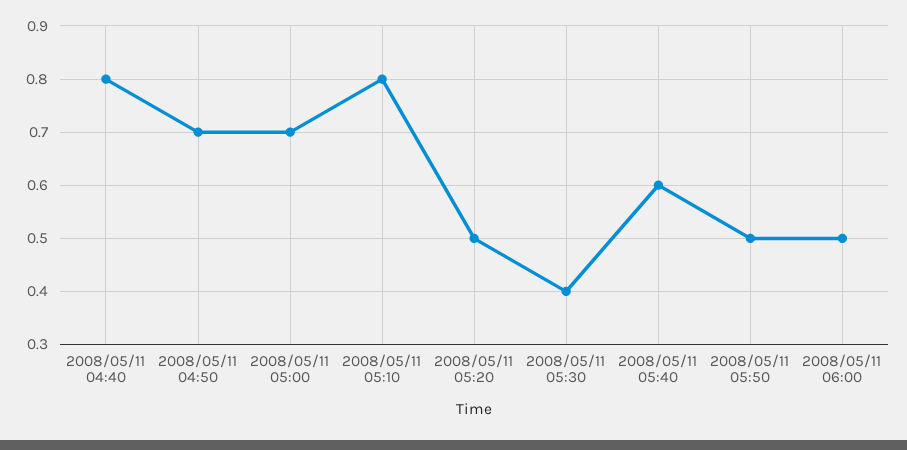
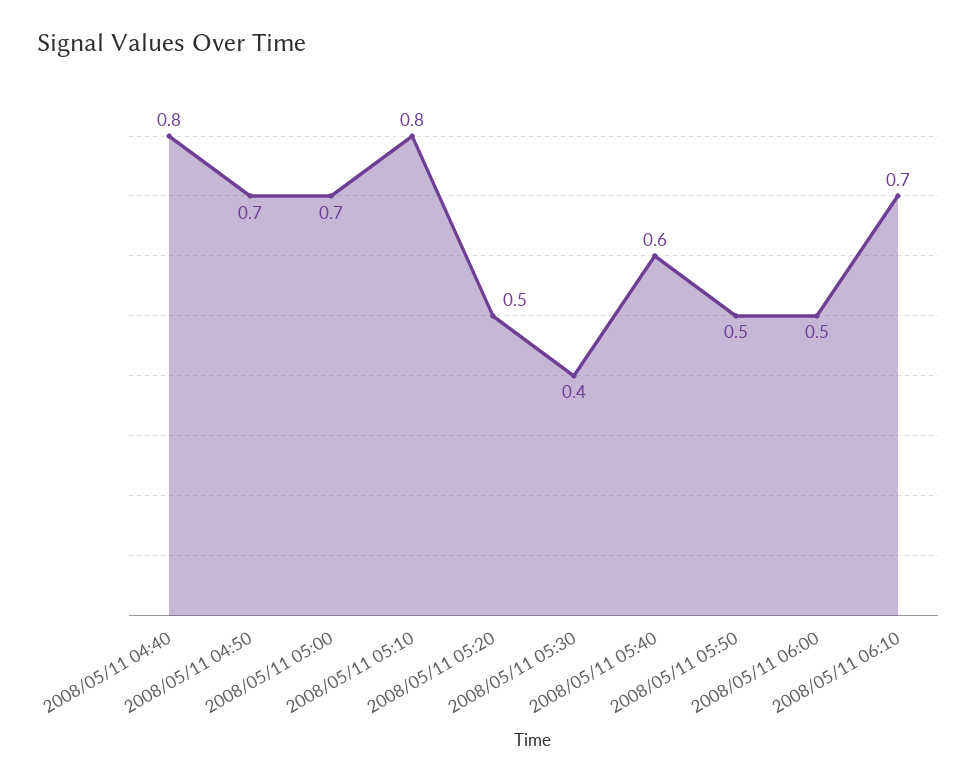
2008/05/11 06:10: none -> 0.7

